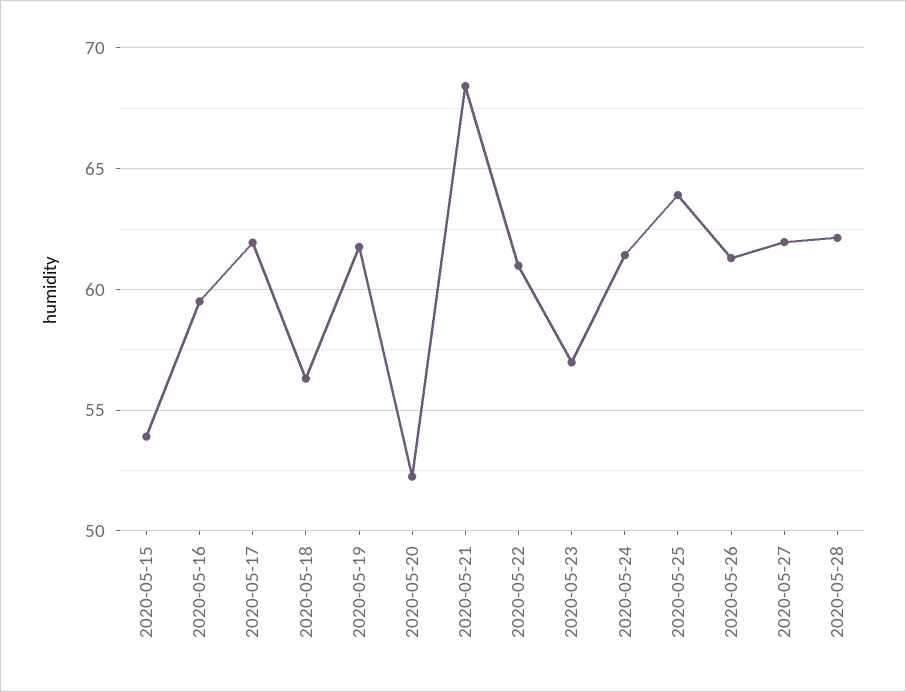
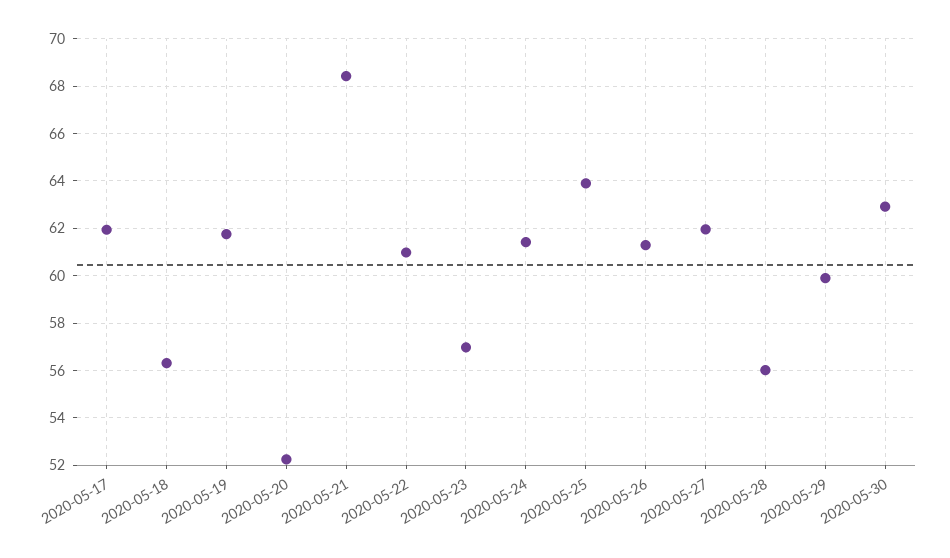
2020-05-15: 54 -> none
2020-05-16: 59.5 -> none
2020-05-28: 62 -> 56
2020-05-29: none -> 60
2020-05-30: none -> 63

